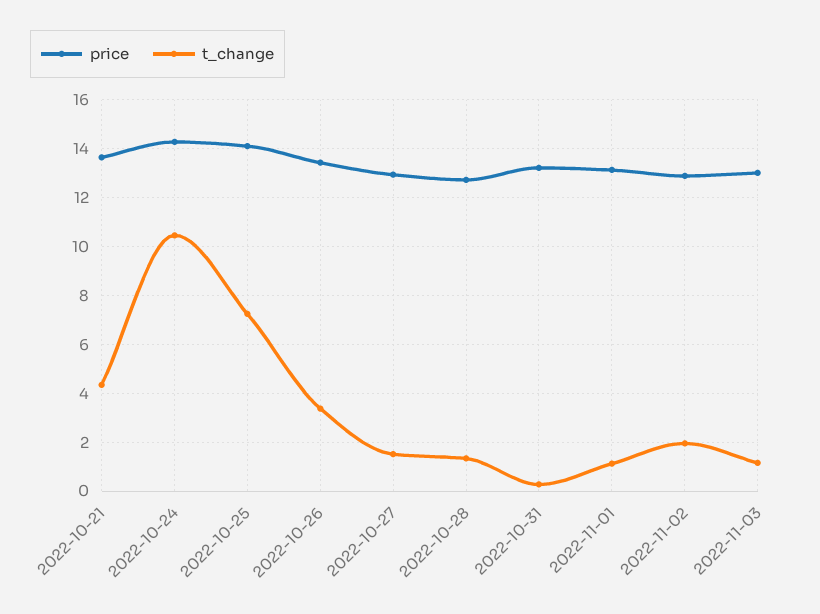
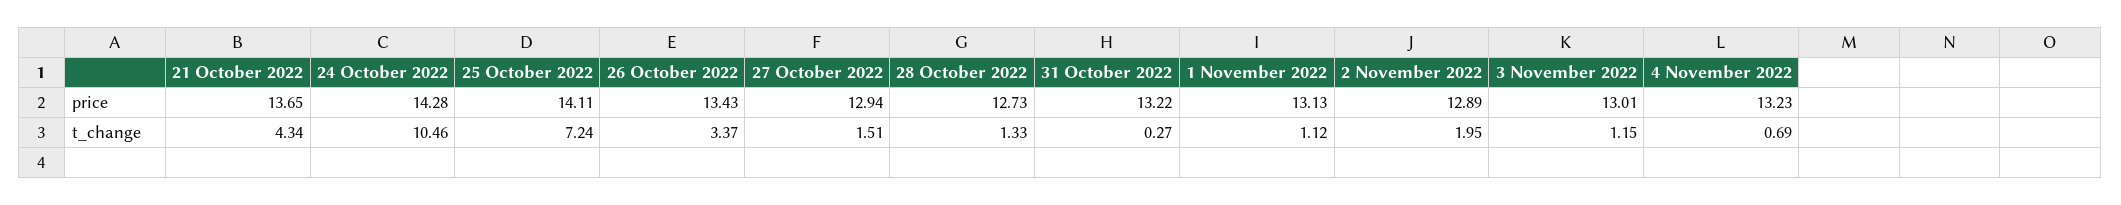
price, 4 November 2022: none -> 13.23
t_change, 4 November 2022: none -> 0.69

